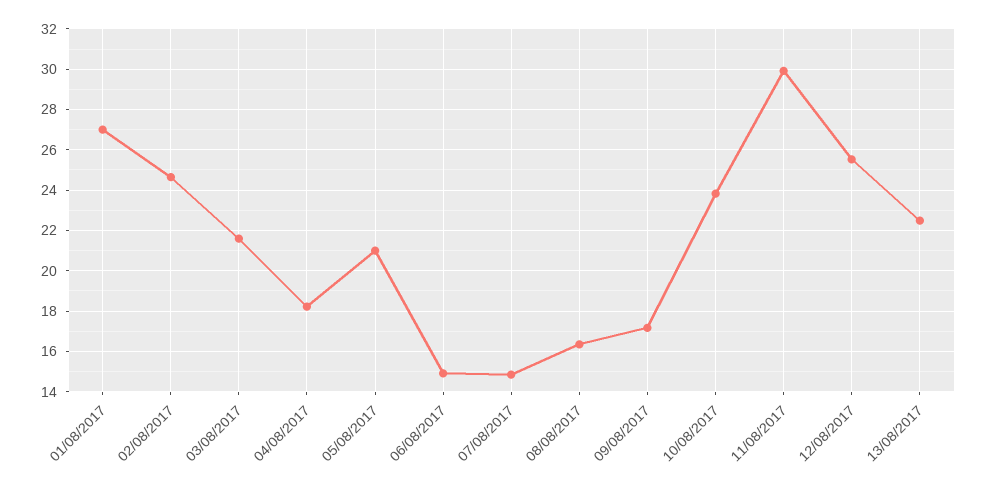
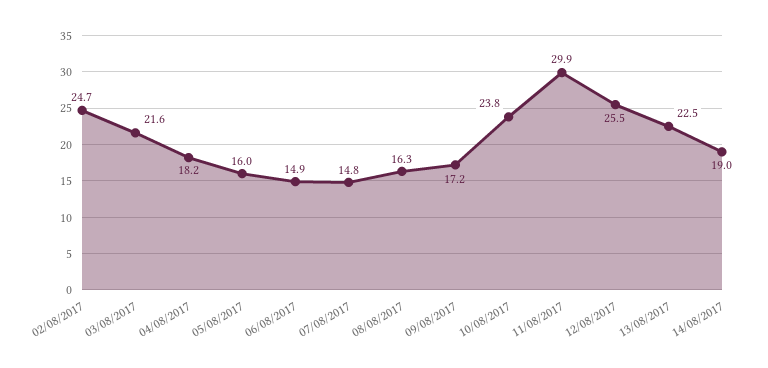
01/08/2017: 27 -> none
05/08/2017: 21 -> 16
14/08/2017: none -> 19

